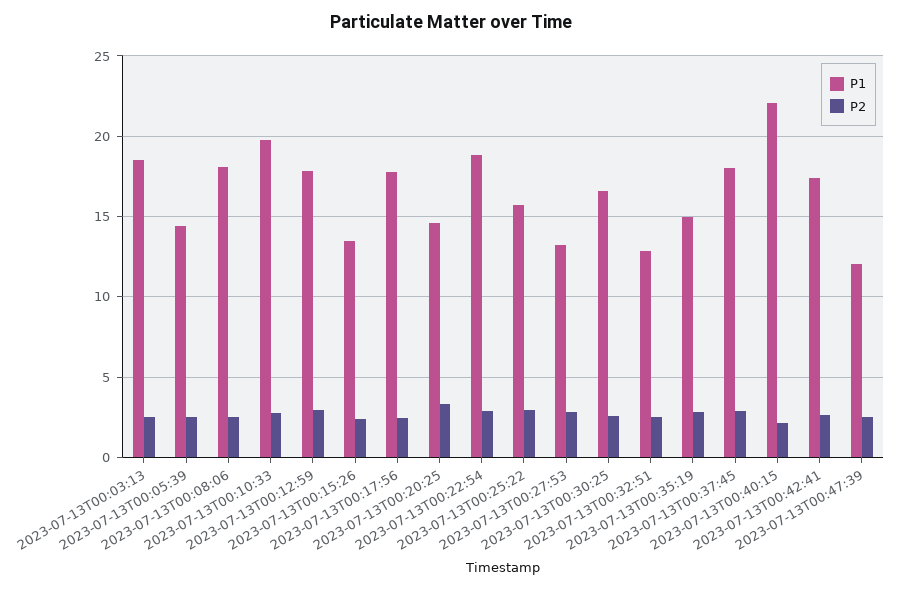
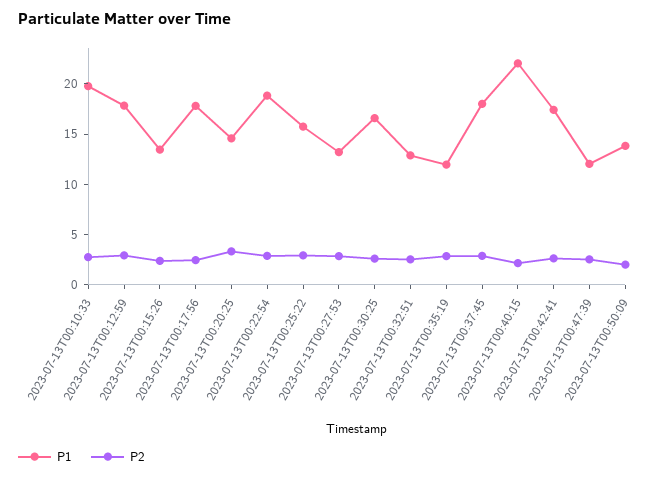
P1, 2023-07-13T00:03:13: 18.5 -> none
P2, 2023-07-13T00:03:13: 2.5 -> none
P1, 2023-07-13T00:05:39: 14.5 -> none
P2, 2023-07-13T00:05:39: 2.5 -> none
P1, 2023-07-13T00:08:06: 18 -> none
P2, 2023-07-13T00:08:06: 2.5 -> none
P1, 2023-07-13T00:35:19: 15 -> 12
P1, 2023-07-13T00:50:09: none -> 14
P2, 2023-07-13T00:50:09: none -> 2

